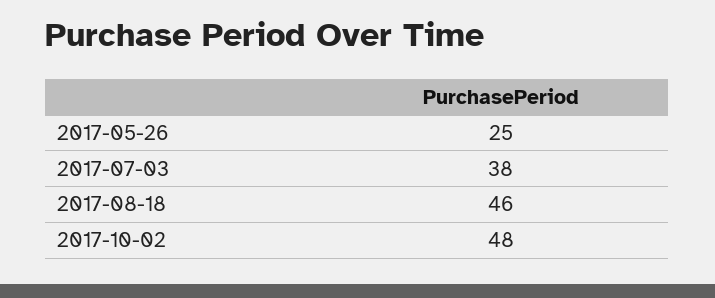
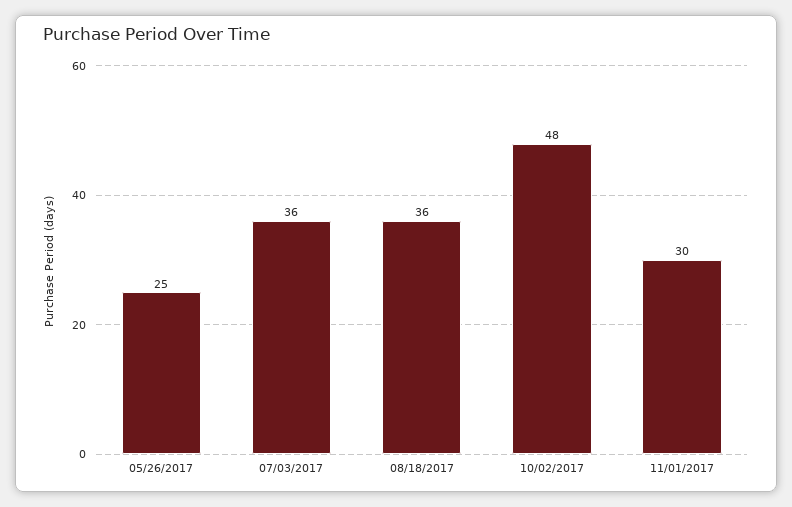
2017-07-03: 38 -> 36
2017-08-18: 46 -> 36
11/01/2017: none -> 30

